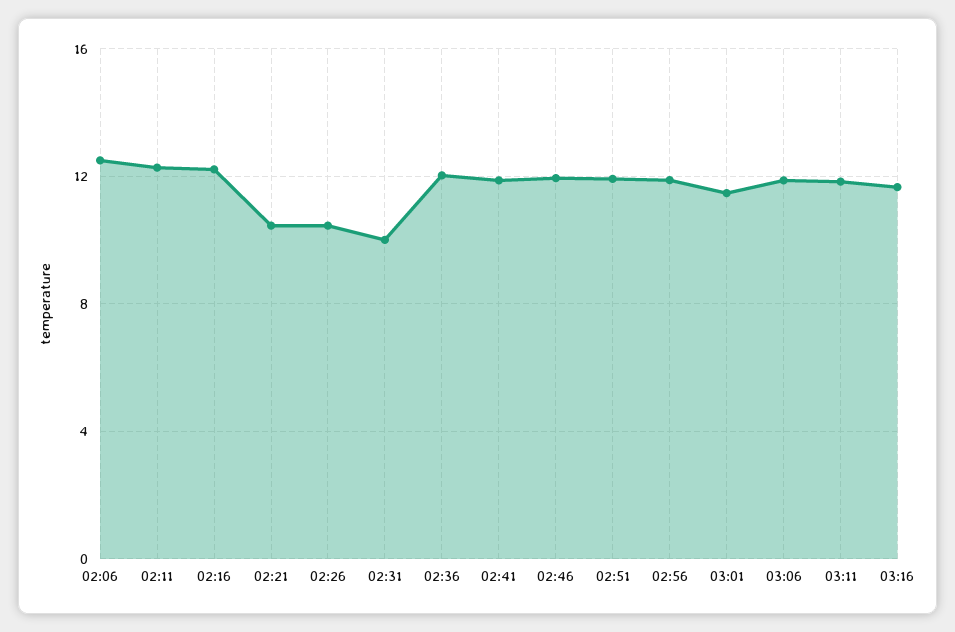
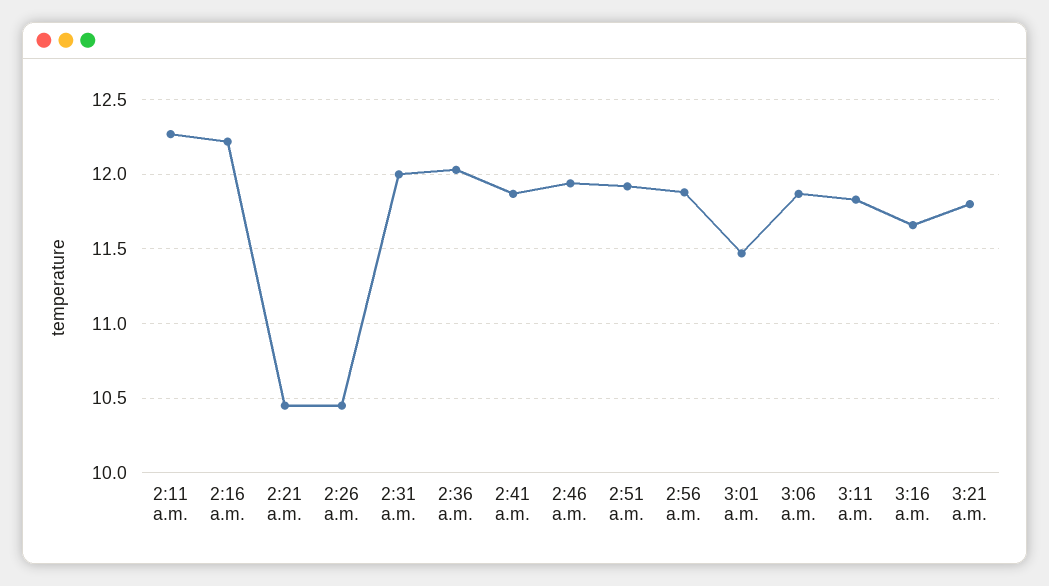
02:06: 12.5 -> none
02:31: 10 -> 12
3:21 a.m.: none -> 11.8

